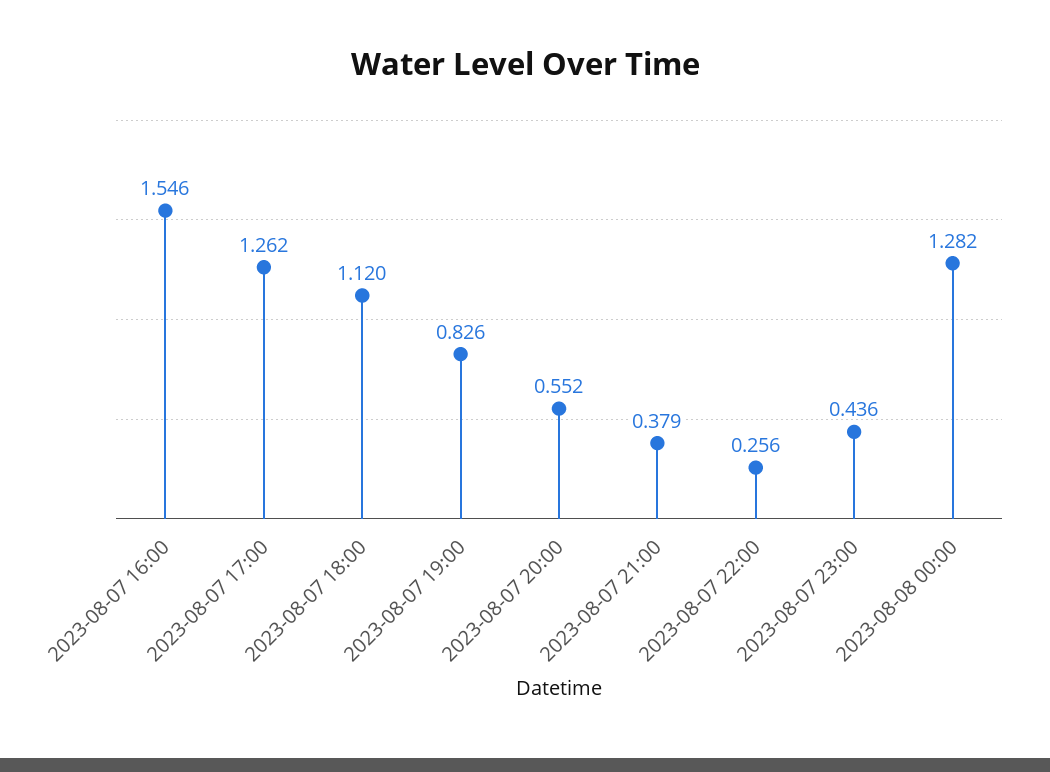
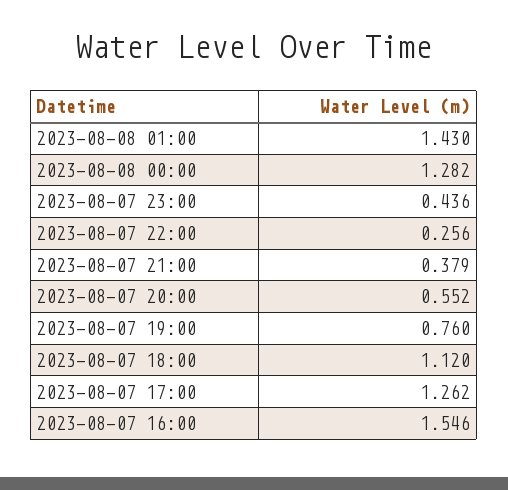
2023-08-07 19:00: 0.826 -> 0.76
2023-08-08 01:00: none -> 1.43

